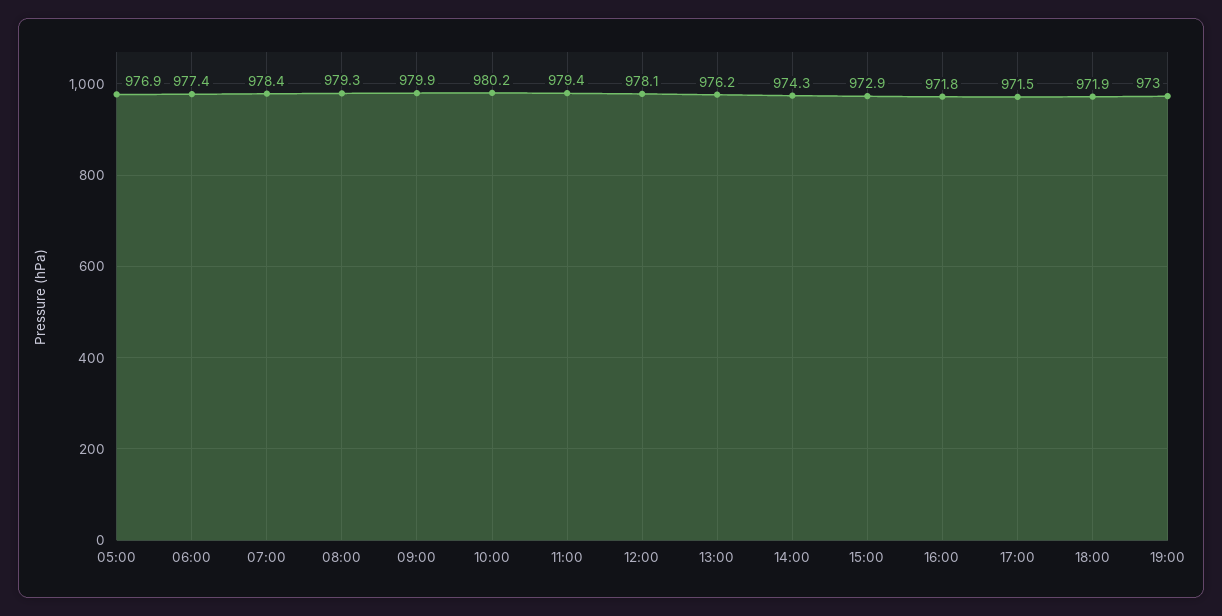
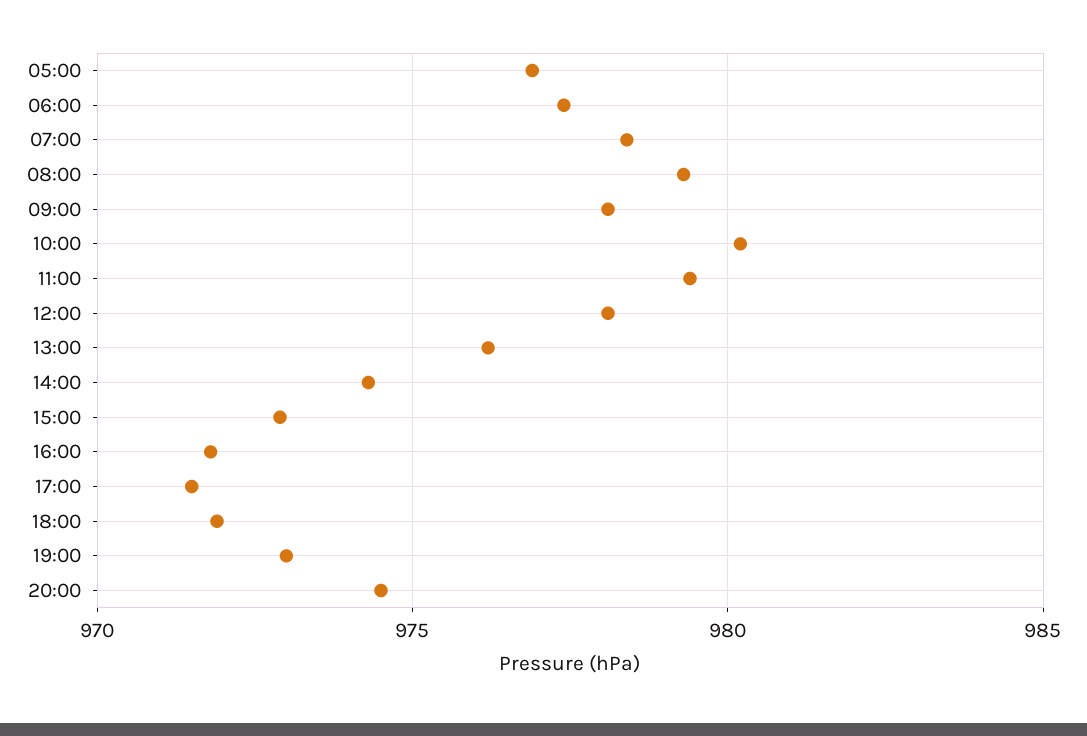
09:00: 979.9 -> 978
20:00: none -> 974.5

